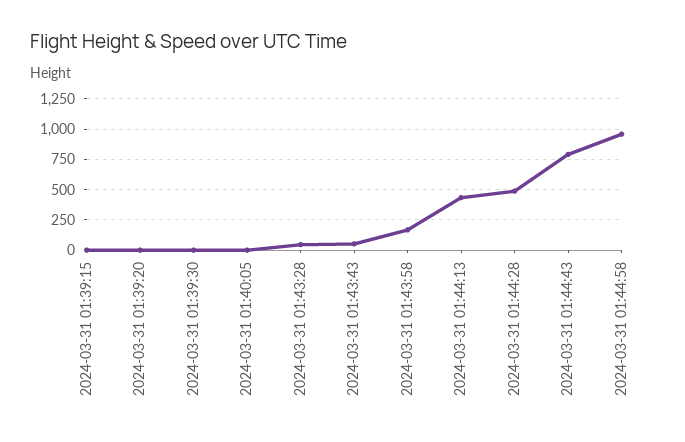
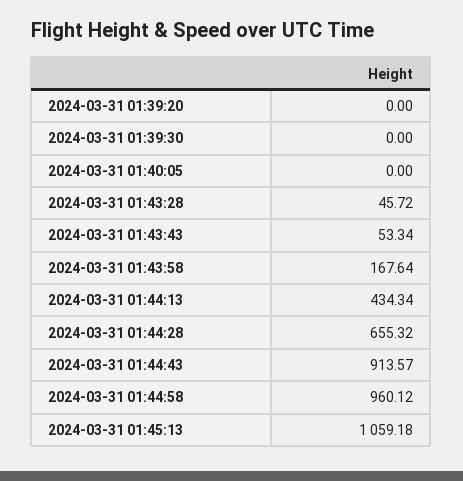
2024-03-31 01:39:15: 0 -> none
2024-03-31 01:44:28: 500 -> 655.32
2024-03-31 01:44:43: 800 -> 913.57
2024-03-31 01:45:13: none -> 1059.18

